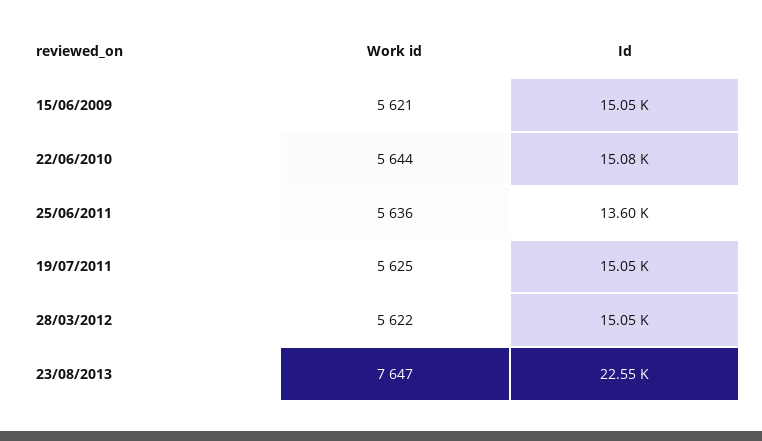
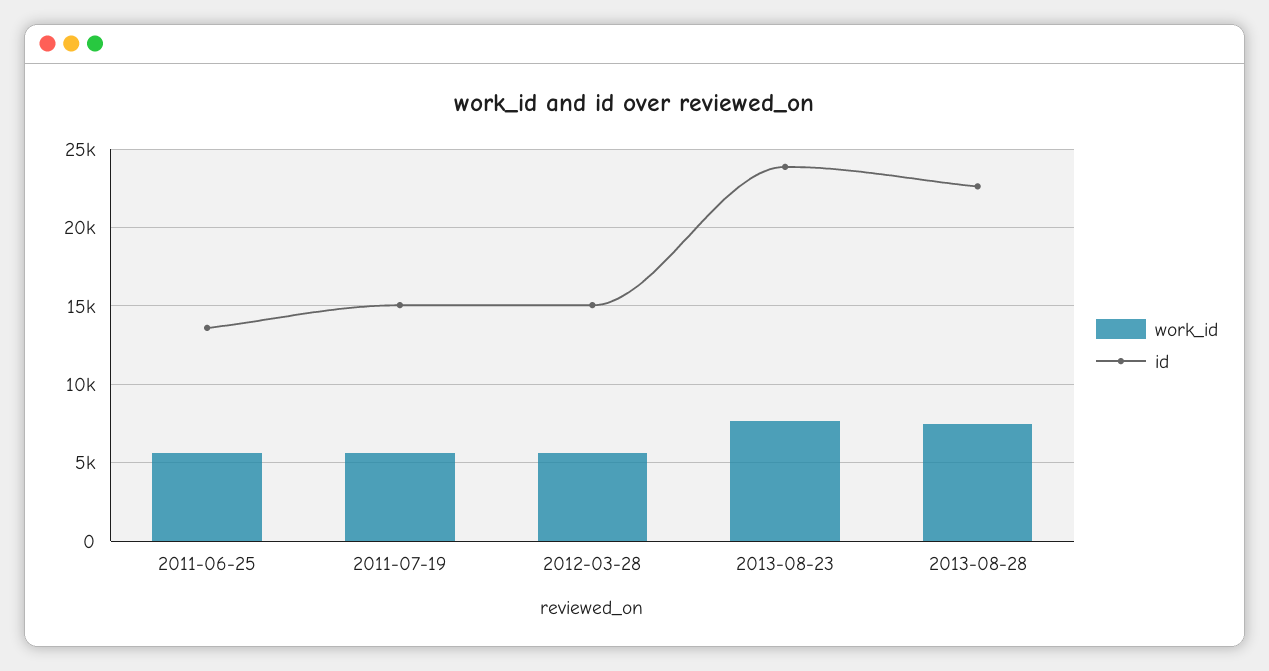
Work id, 15/06/2009: 5621 -> none
Id, 15/06/2009: 15050 -> none
Work id, 22/06/2010: 5644 -> none
Id, 22/06/2010: 15080 -> none
Id, 23/08/2013: 22550 -> 24000
Work id, 2013-08-28: none -> 7500
Id, 2013-08-28: none -> 22500

